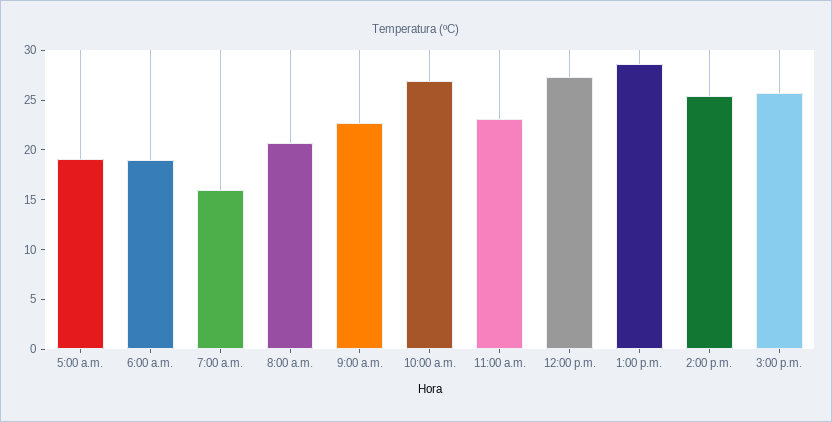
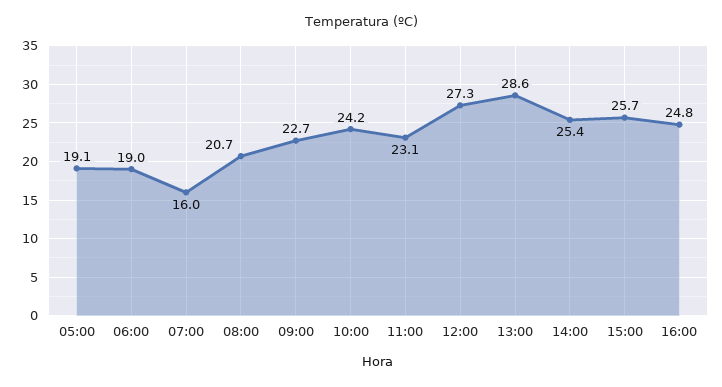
10:00 a.m.: 27 -> 24.2
16:00: none -> 24.8

